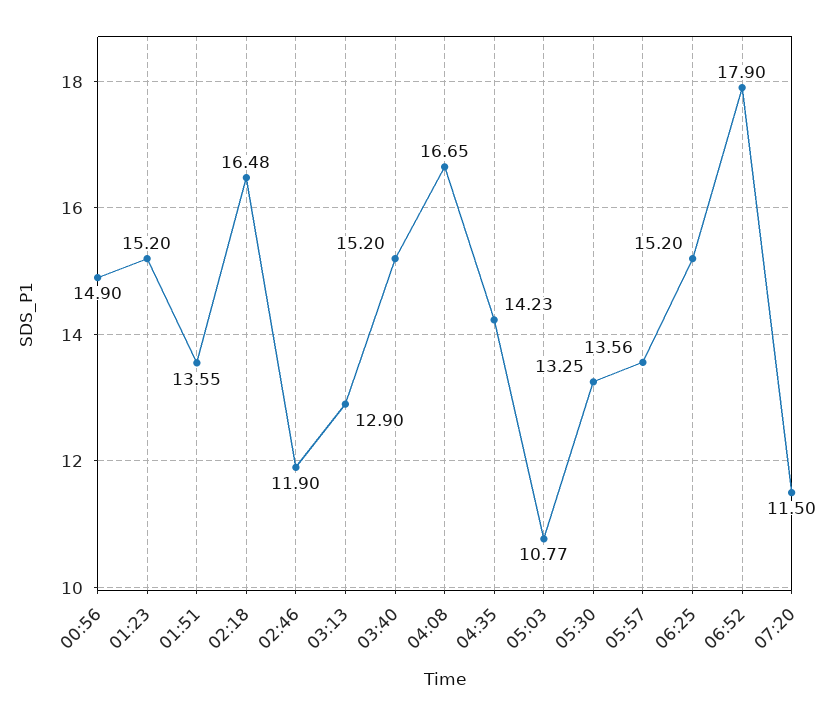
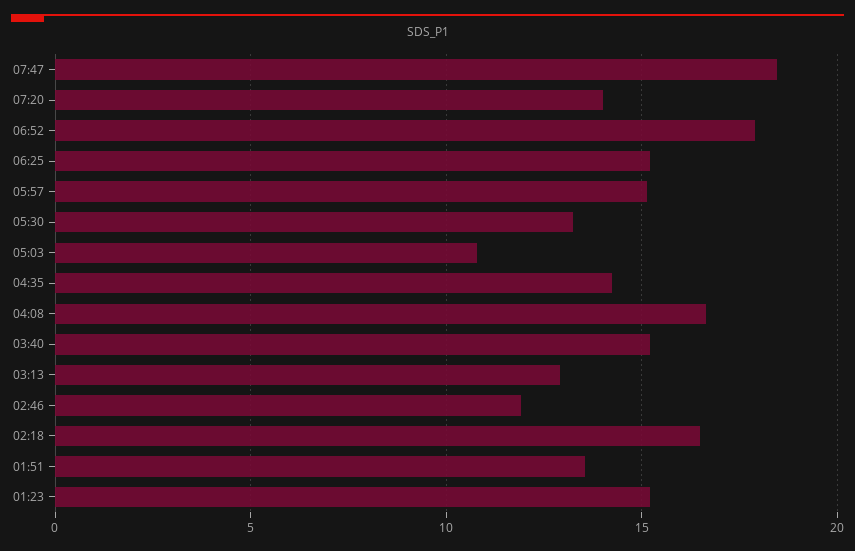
00:56: 14.9 -> none
05:57: 13.56 -> 15
07:20: 11.5 -> 14
07:47: none -> 18.5

